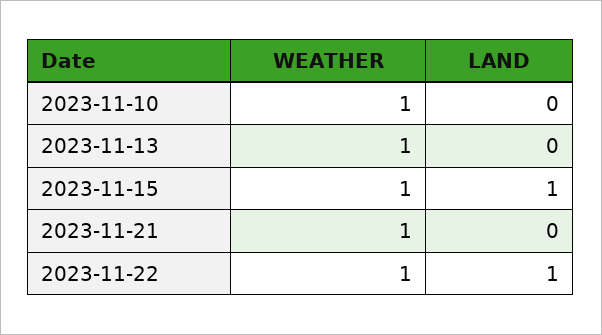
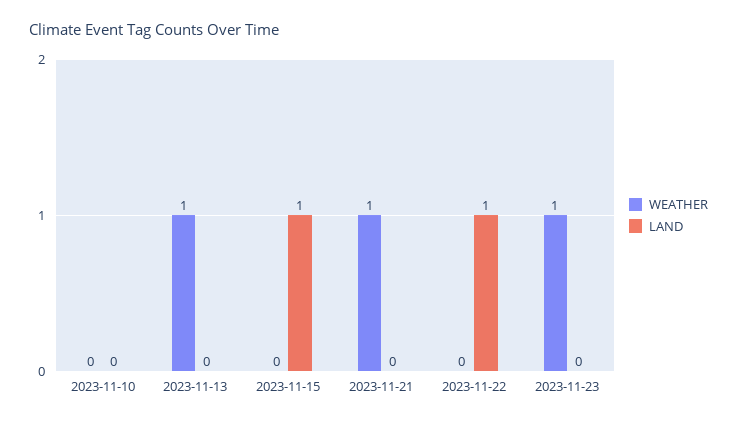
WEATHER, 2023-11-10: 1 -> 0
WEATHER, 2023-11-15: 1 -> 0
WEATHER, 2023-11-22: 1 -> 0
WEATHER, 2023-11-23: none -> 1
LAND, 2023-11-23: none -> 0

